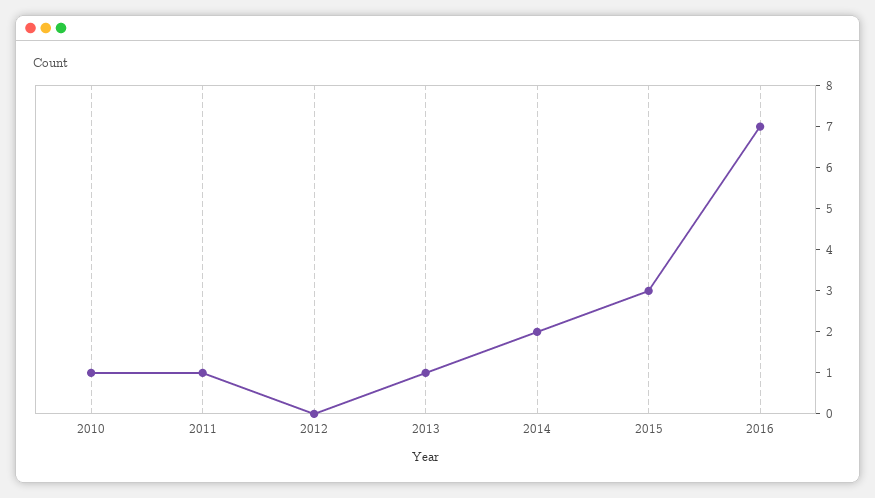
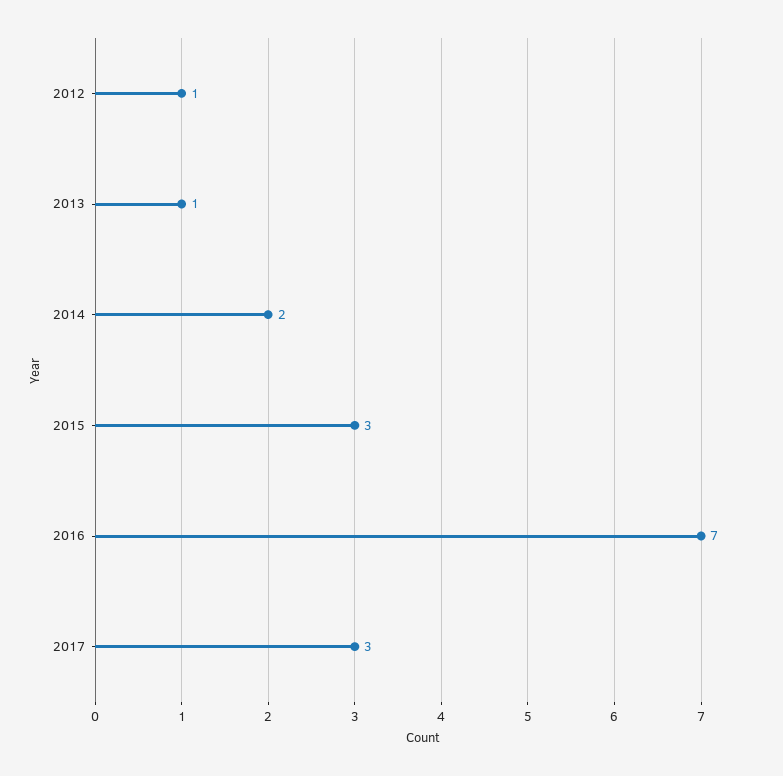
2010: 1 -> none
2011: 1 -> none
2012: 0 -> 1
2017: none -> 3

